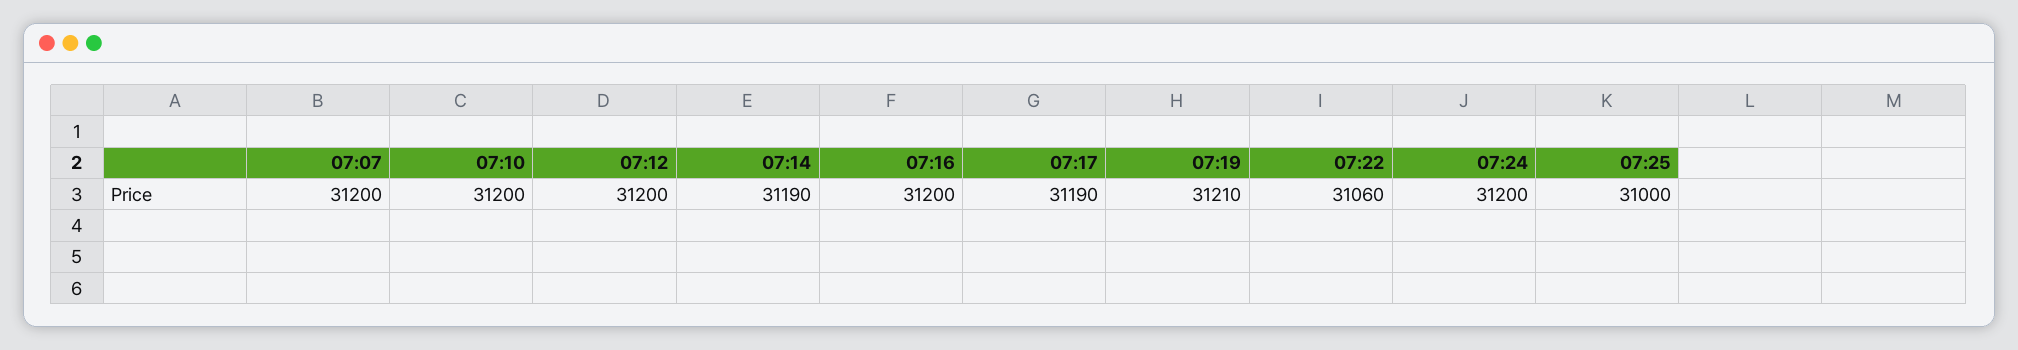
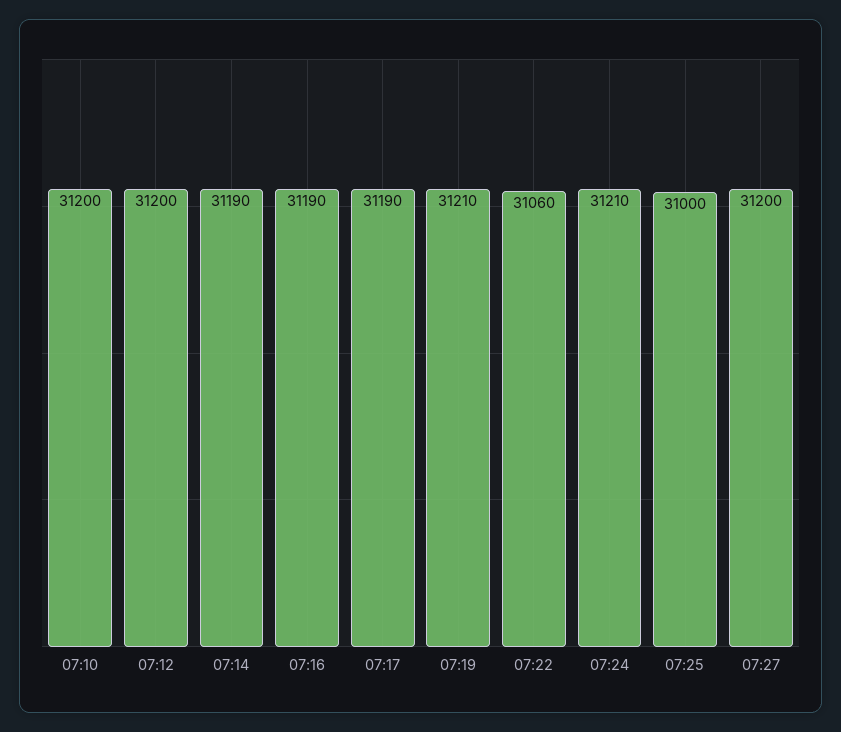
07:07: 31200 -> none
07:16: 31200 -> 31190
07:24: 31200 -> 31210
07:27: none -> 31200

